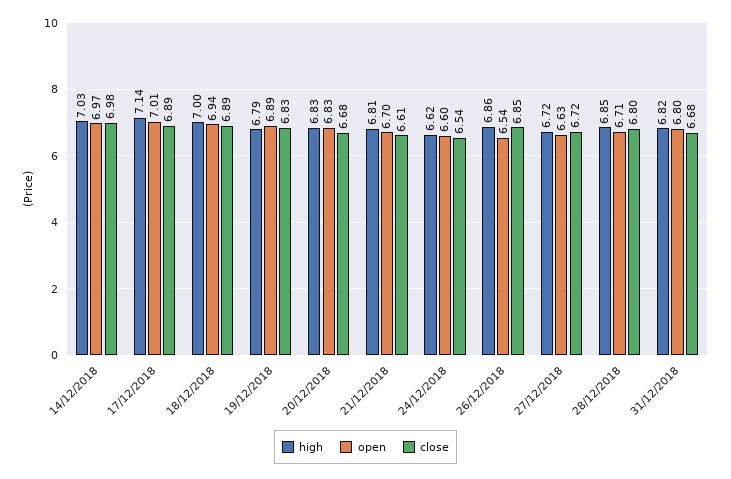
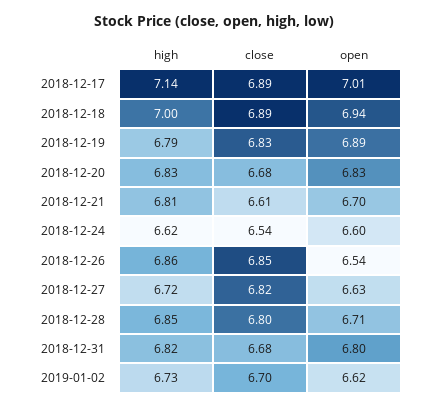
high, 14/12/2018: 7.03 -> none
open, 14/12/2018: 6.97 -> none
close, 14/12/2018: 6.98 -> none
close, 27/12/2018: 6.72 -> 6.82
high, 2019-01-02: none -> 6.73
close, 2019-01-02: none -> 6.7
open, 2019-01-02: none -> 6.62

